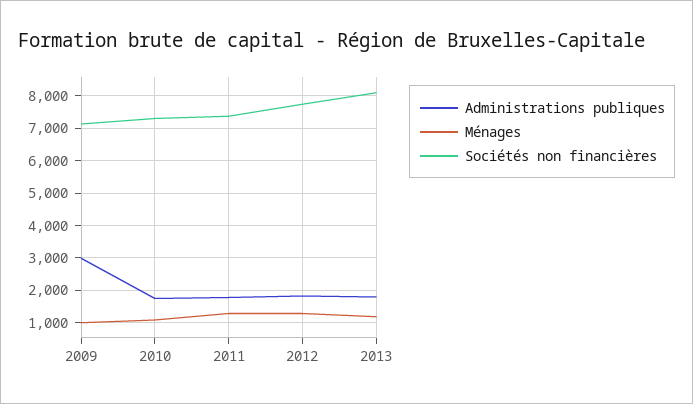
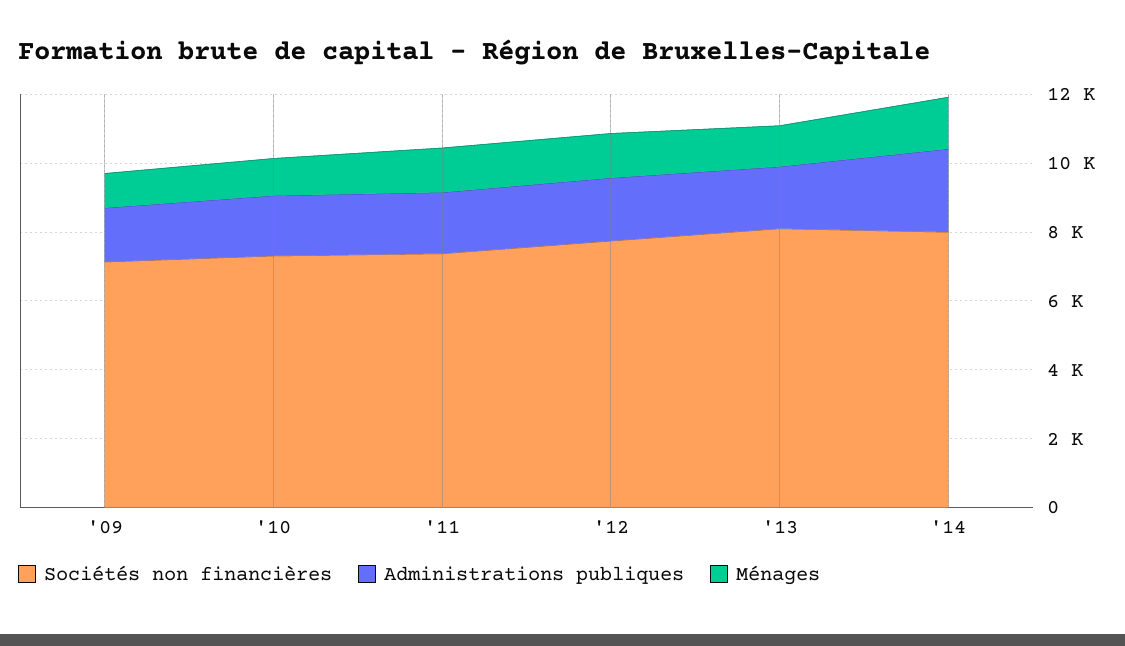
Administrations publiques, 2009: 3000 -> 1500
Sociétés non financières, '14: none -> 8000
Administrations publiques, '14: none -> 2500
Ménages, '14: none -> 1500

